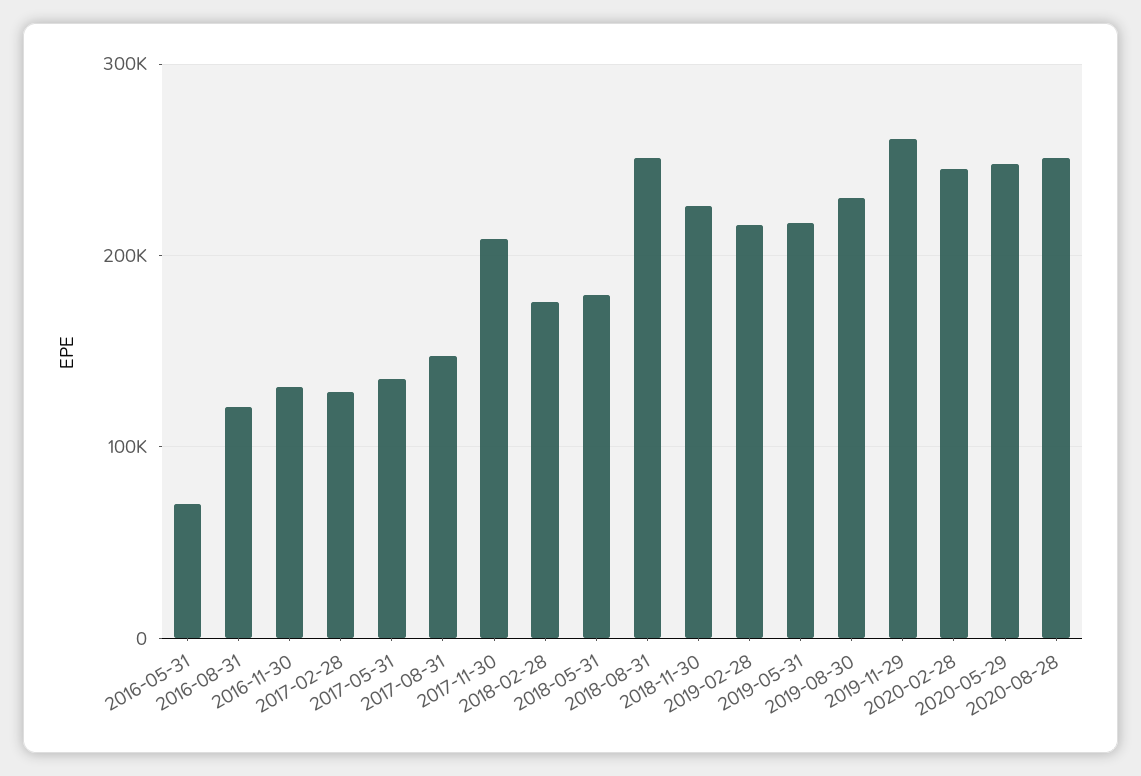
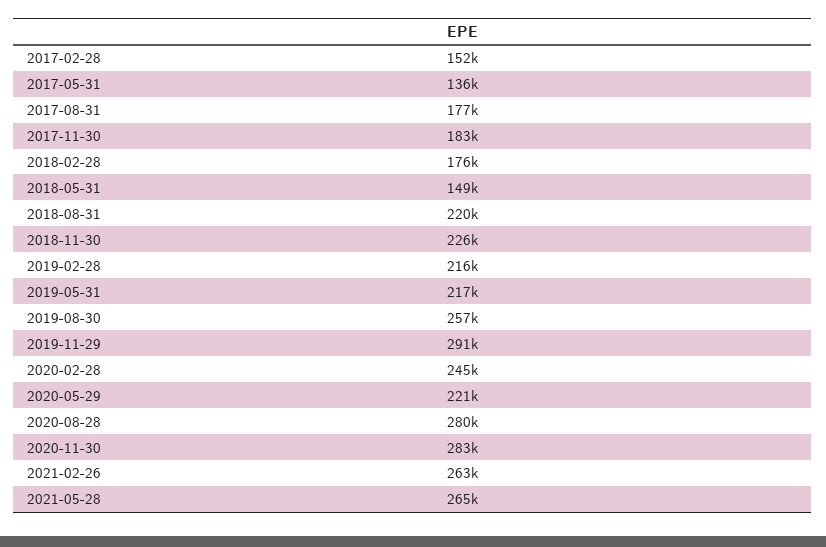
2016-05-31: 70000 -> none
2016-08-31: 120000 -> none
2016-11-30: 130000 -> none
2017-02-28: 130000 -> 152000
2017-08-31: 150000 -> 177000
2017-11-30: 210000 -> 183000
2018-05-31: 180000 -> 149000
2018-08-31: 250000 -> 220000
2019-08-30: 230000 -> 257000
2019-11-29: 260000 -> 291000
2020-05-29: 250000 -> 221000
2020-08-28: 250000 -> 280000
2020-11-30: none -> 283000
2021-02-26: none -> 263000
2021-05-28: none -> 265000

